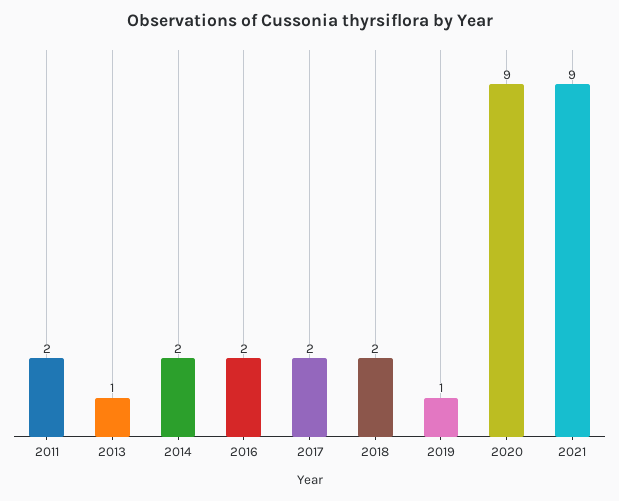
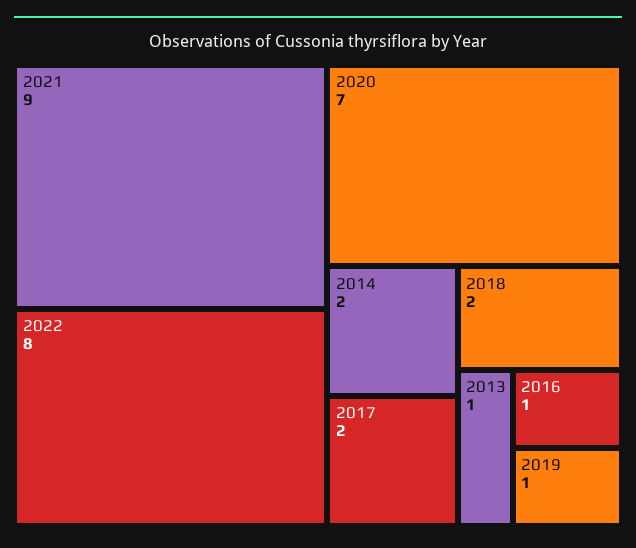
2011: 2 -> none
2016: 2 -> 1
2020: 9 -> 7
2022: none -> 8

